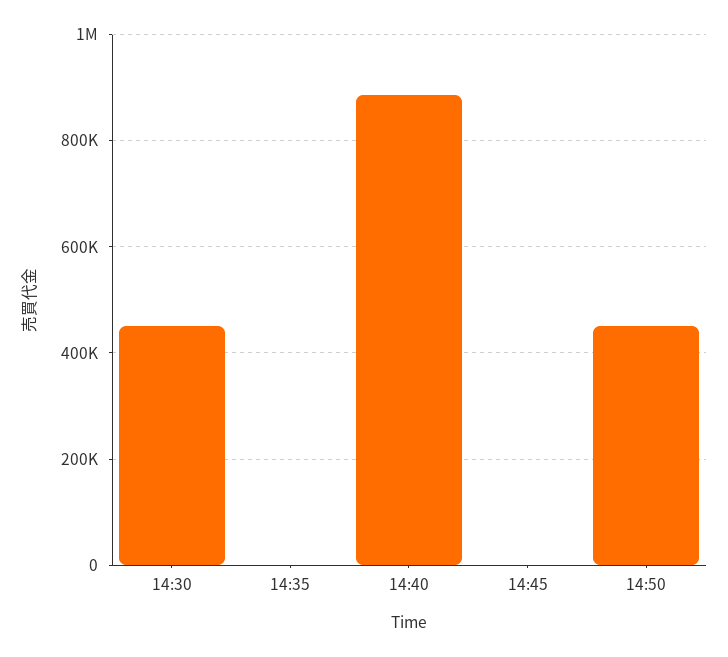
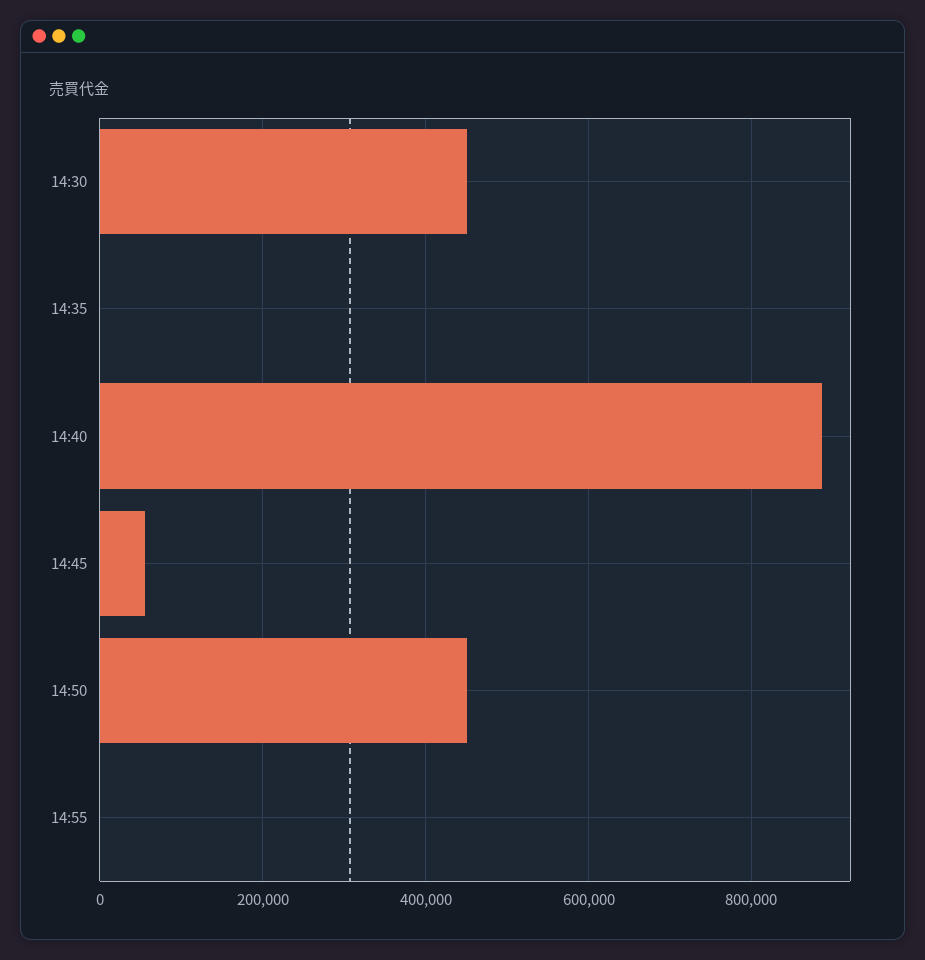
14:45: 0 -> 60000
14:55: none -> 0

